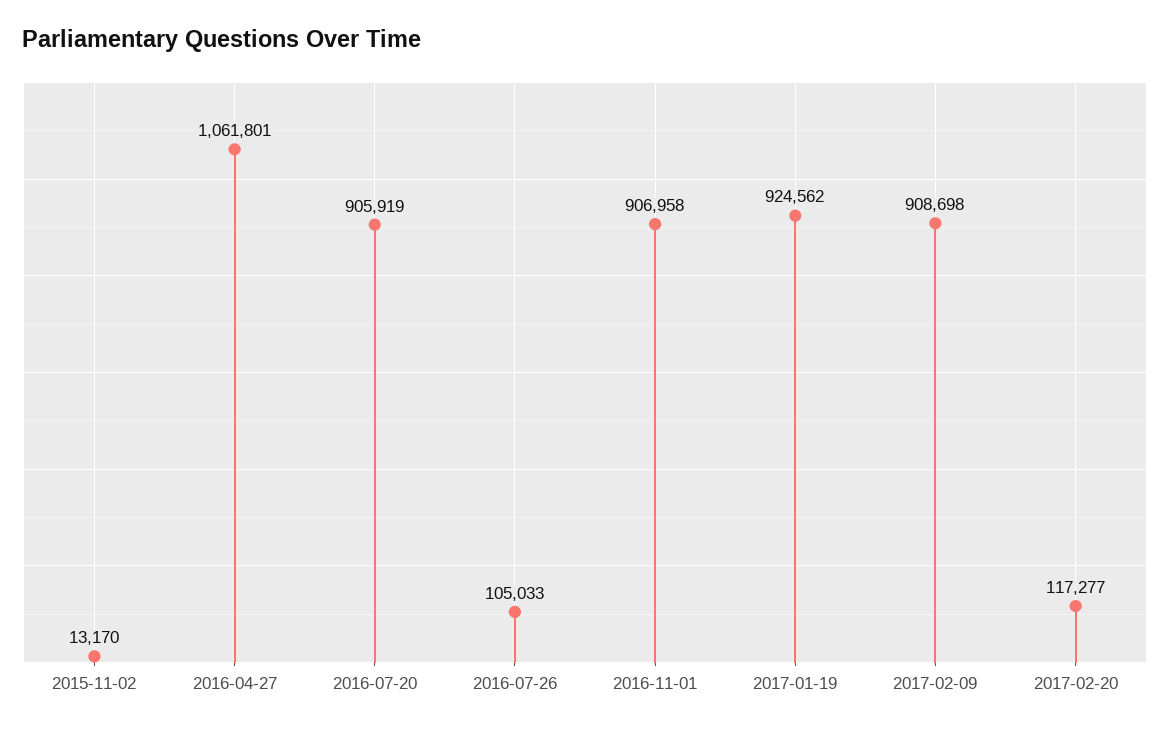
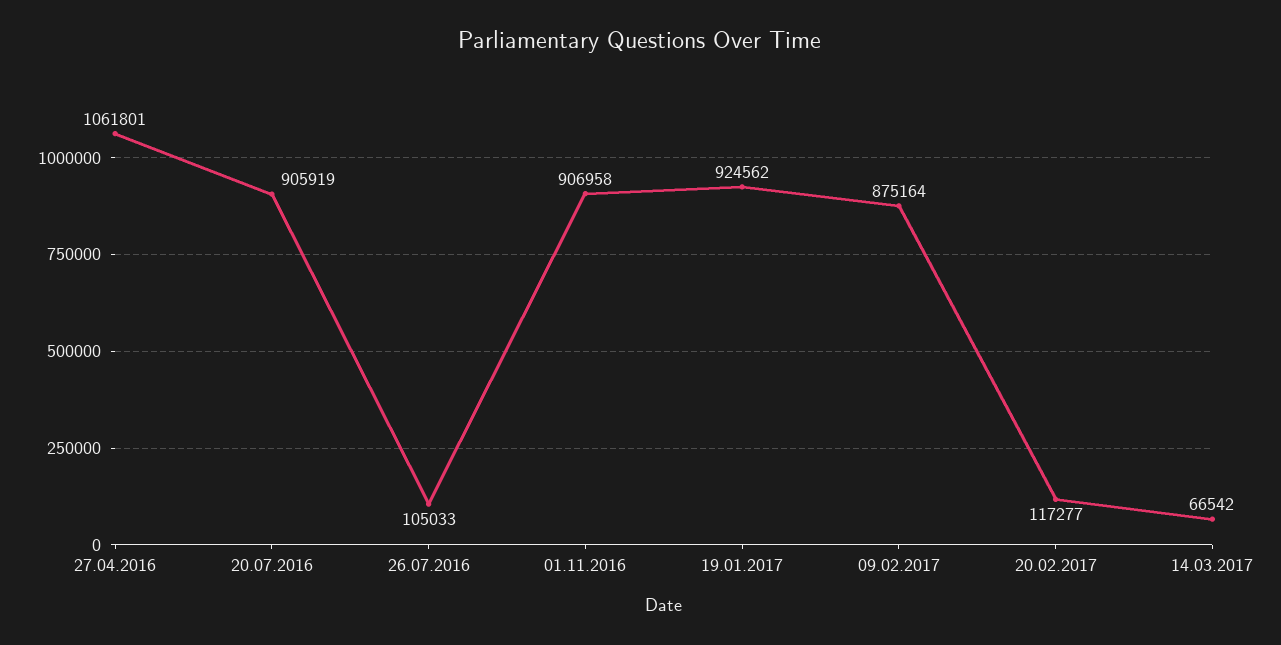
2015-11-02: 13170 -> none
2017-02-09: 908698 -> 875164
14.03.2017: none -> 66542

